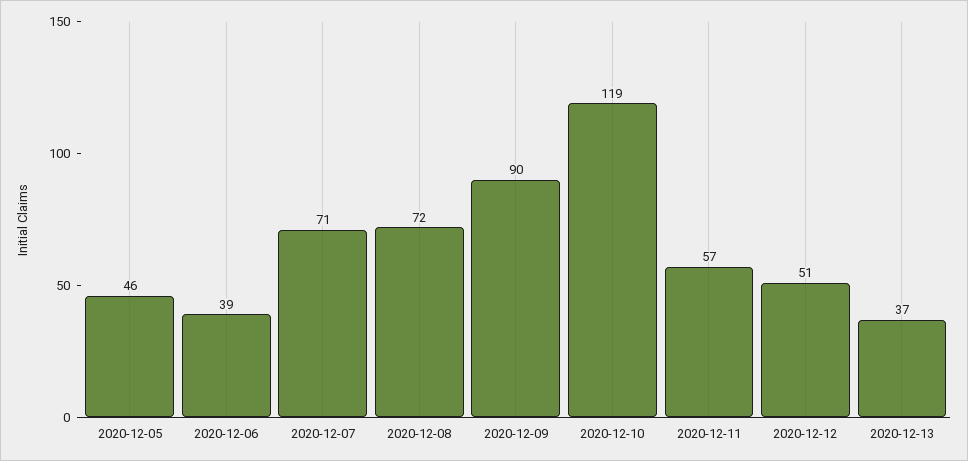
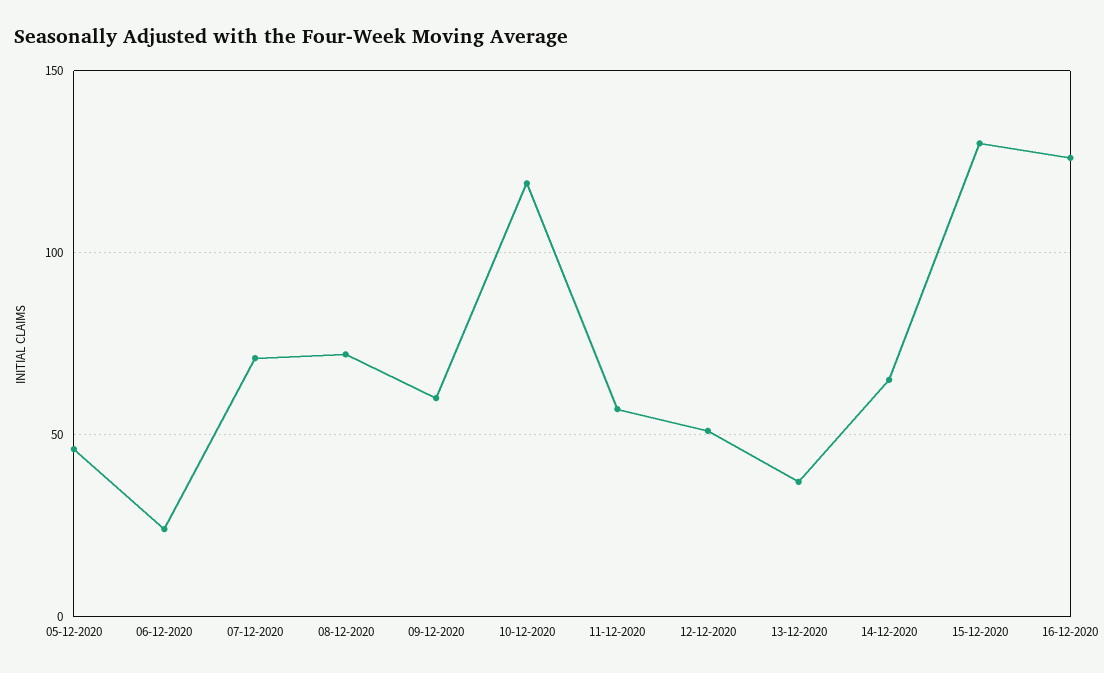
2020-12-06: 39 -> 25
2020-12-09: 90 -> 60
14-12-2020: none -> 65
15-12-2020: none -> 130
16-12-2020: none -> 125

